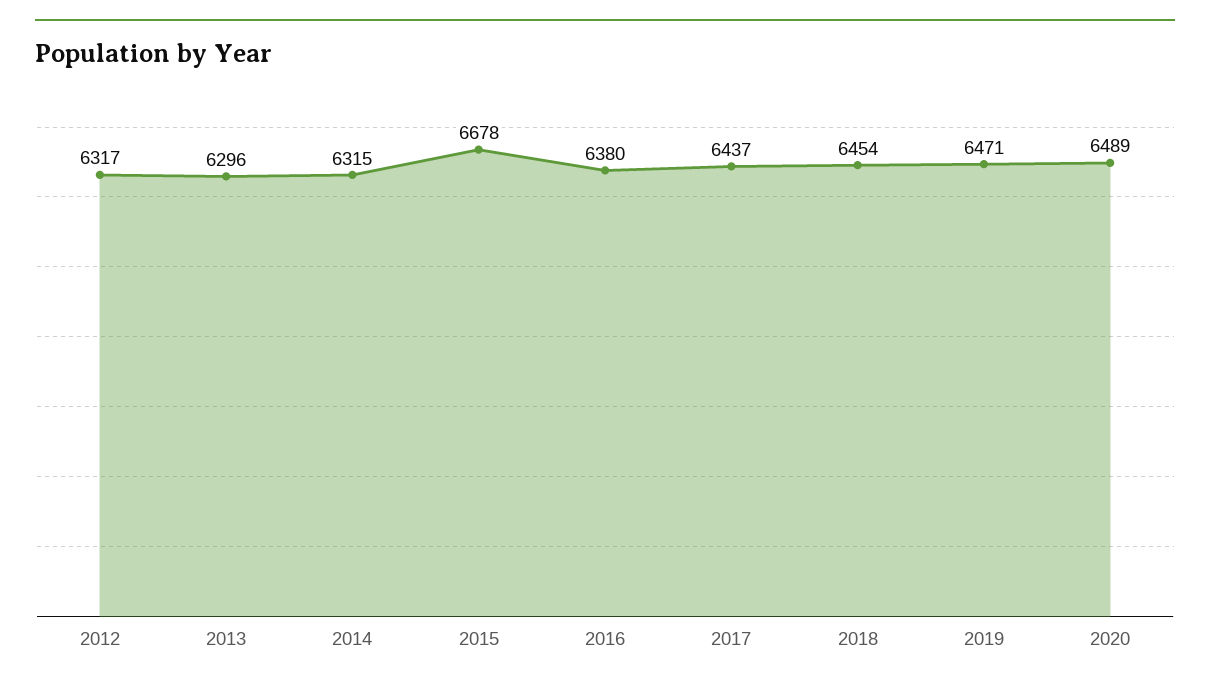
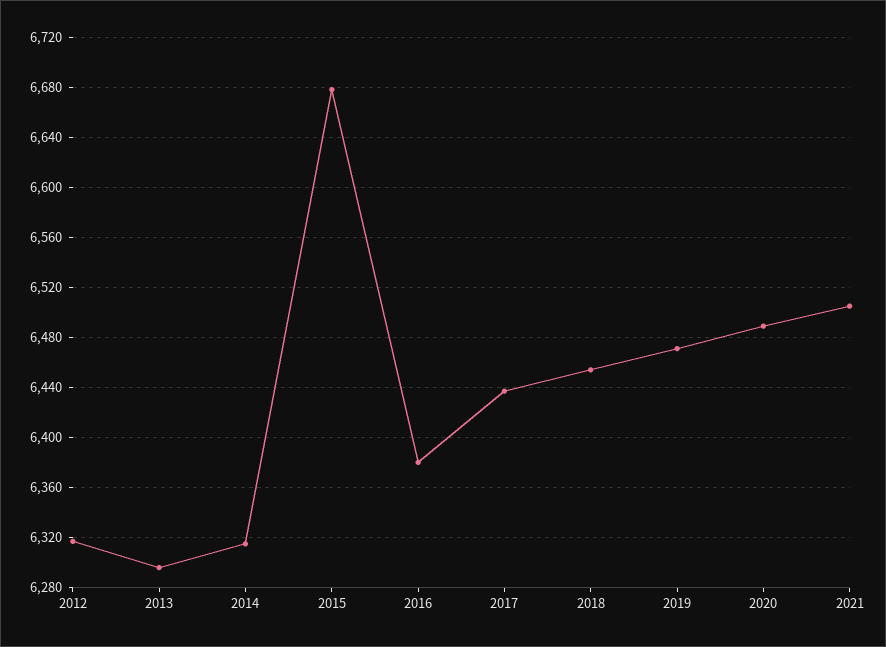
2021: none -> 6505

